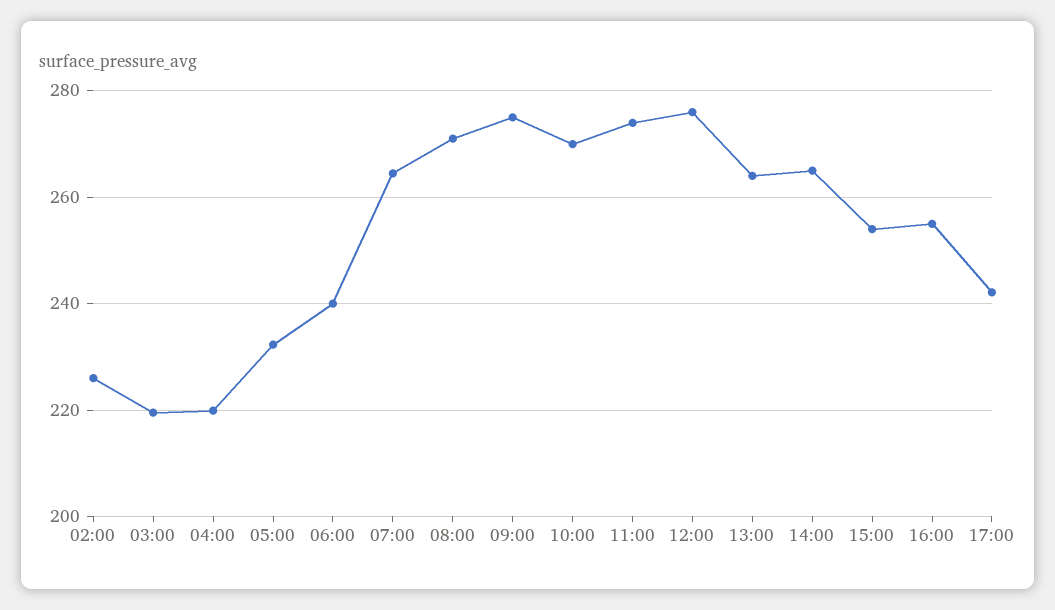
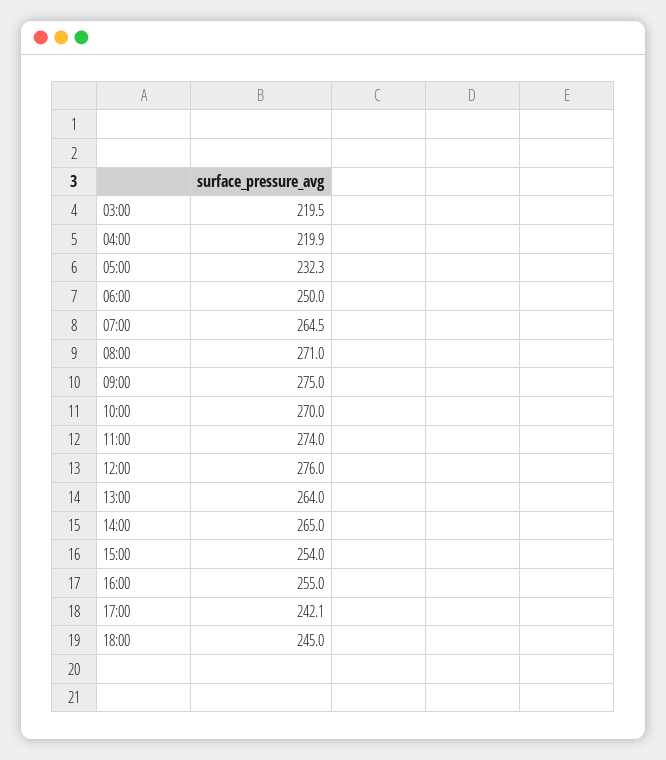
02:00: 226 -> none
06:00: 240 -> 250
18:00: none -> 245

